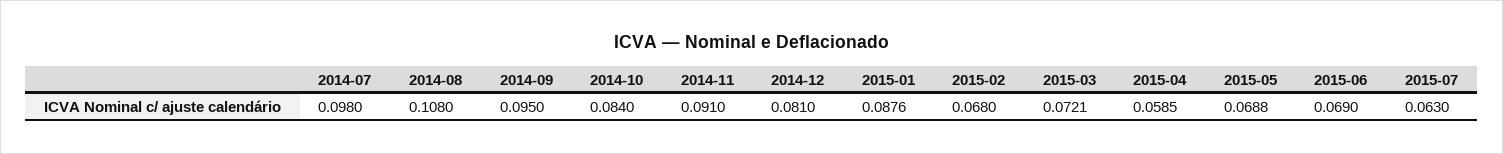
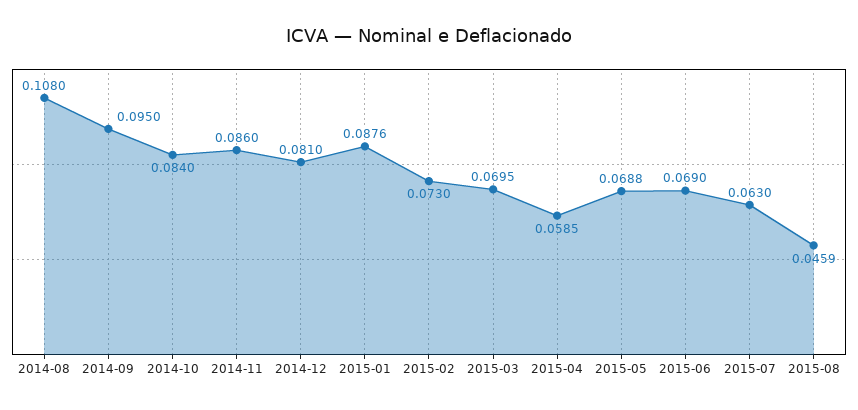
2014-07: 0.098 -> none
2014-11: 0.091 -> 0.086
2015-02: 0.068 -> 0.073
2015-03: 0.0721 -> 0.0695
2015-08: none -> 0.0459

